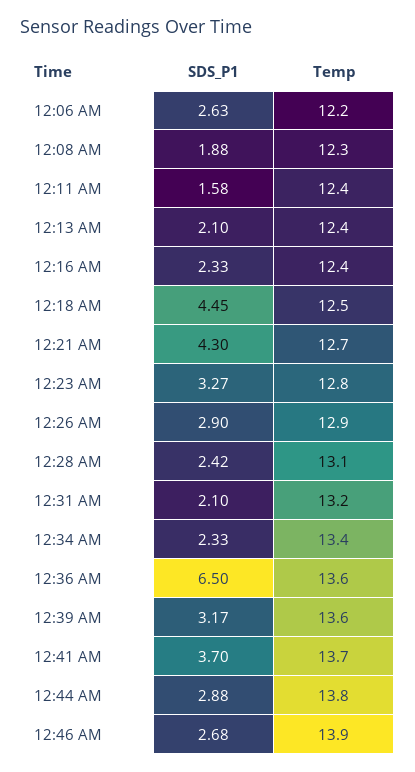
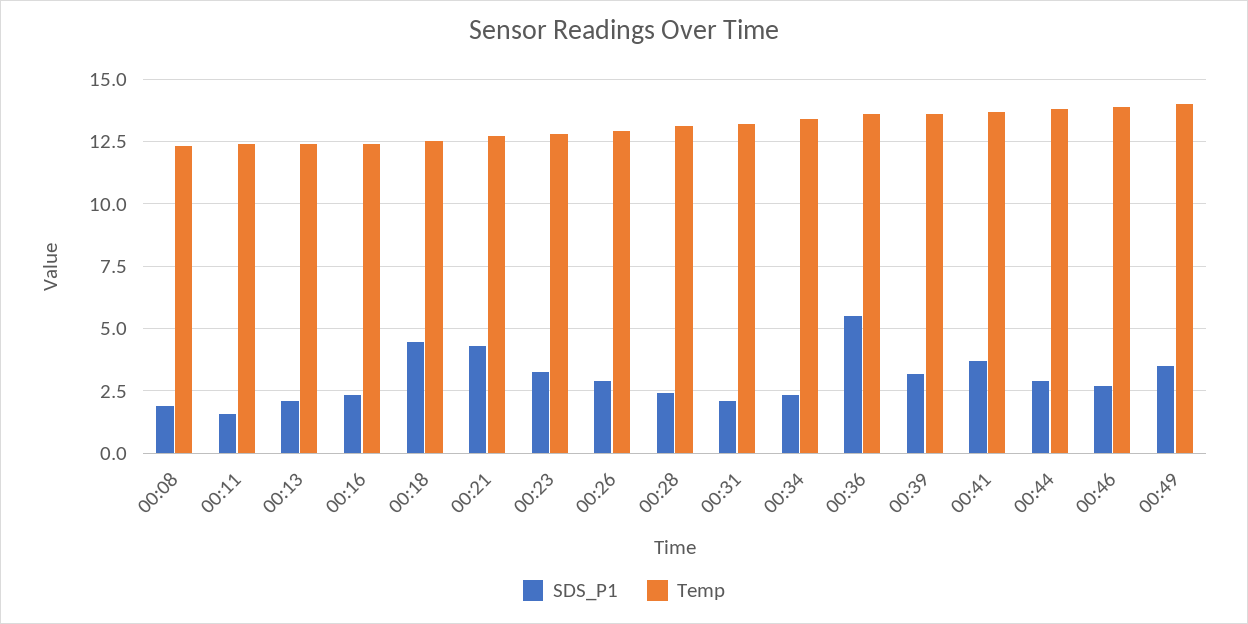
SDS_P1, 12:06 AM: 2.63 -> none
Temp, 12:06 AM: 12.2 -> none
SDS_P1, 12:36 AM: 6.5 -> 5.5
SDS_P1, 00:49: none -> 3.5
Temp, 00:49: none -> 14

